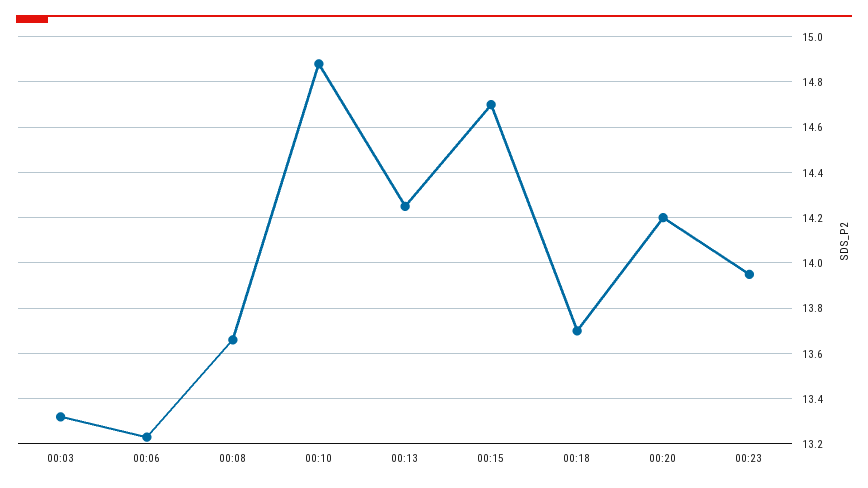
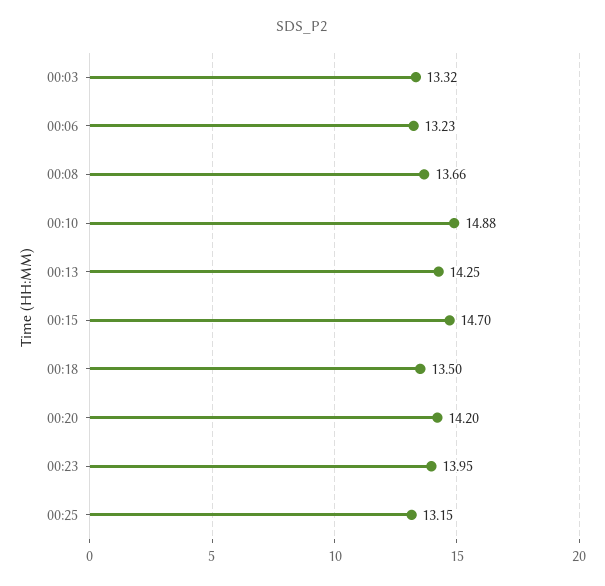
00:18: 13.7 -> 13.5
00:25: none -> 13.15

